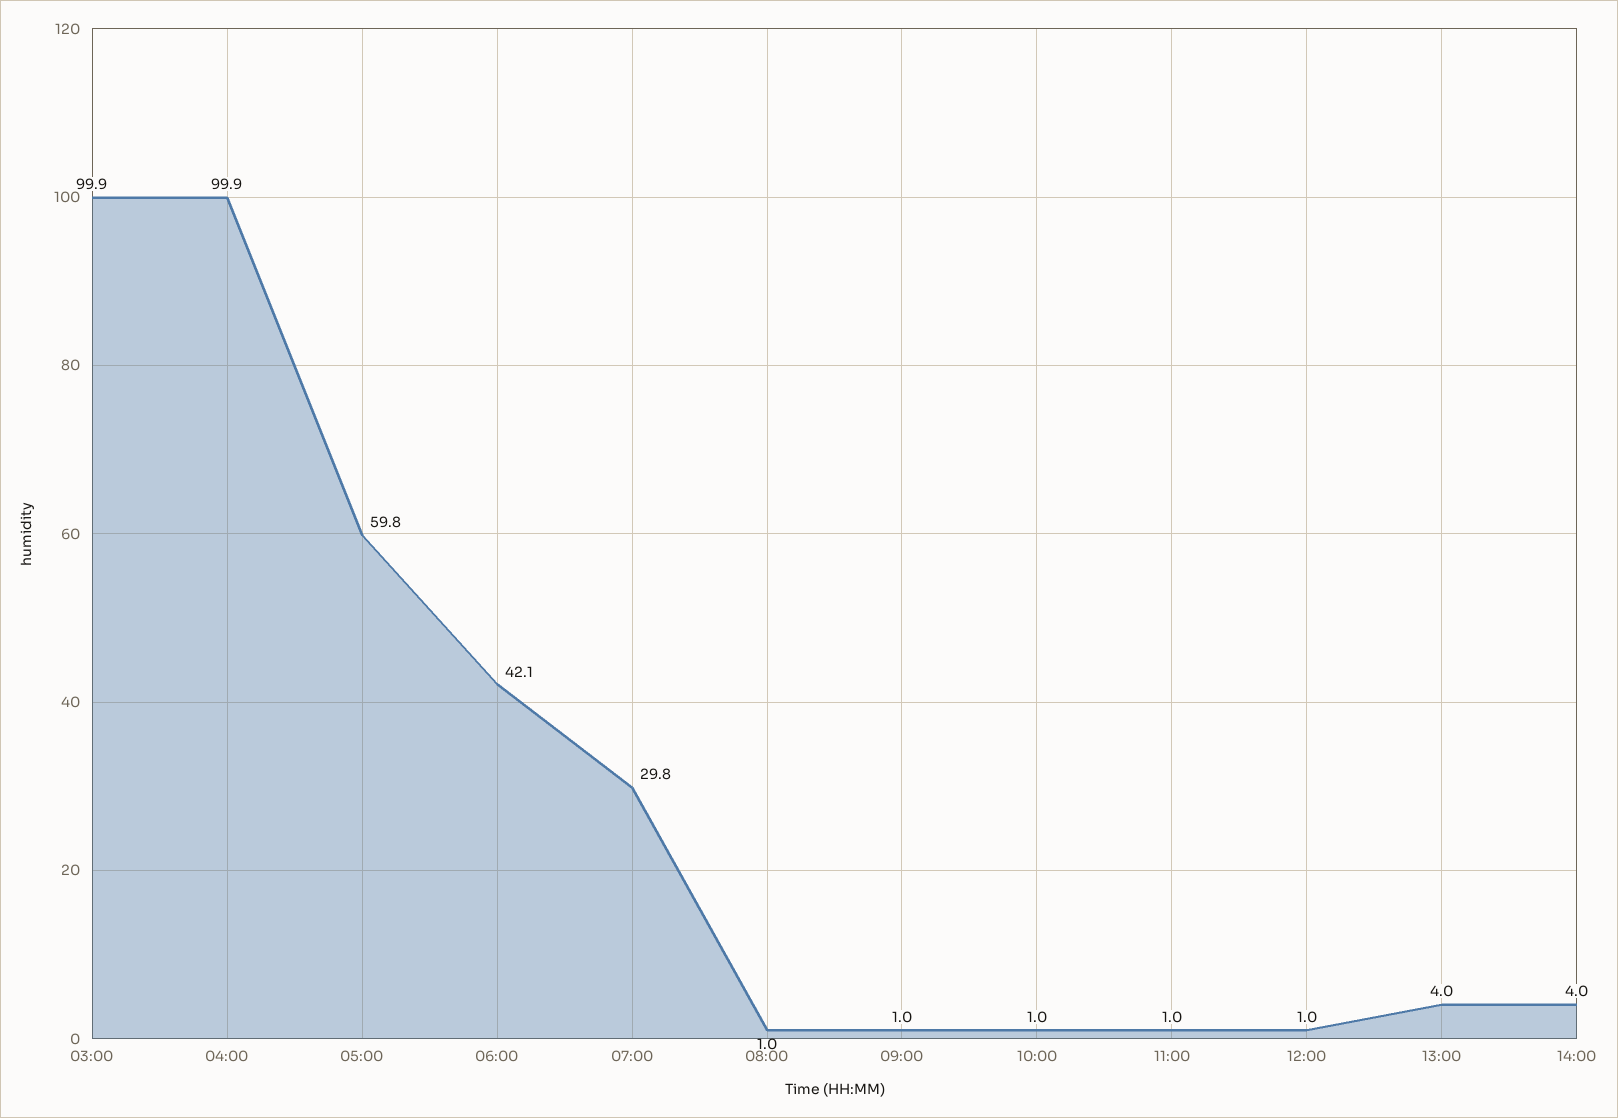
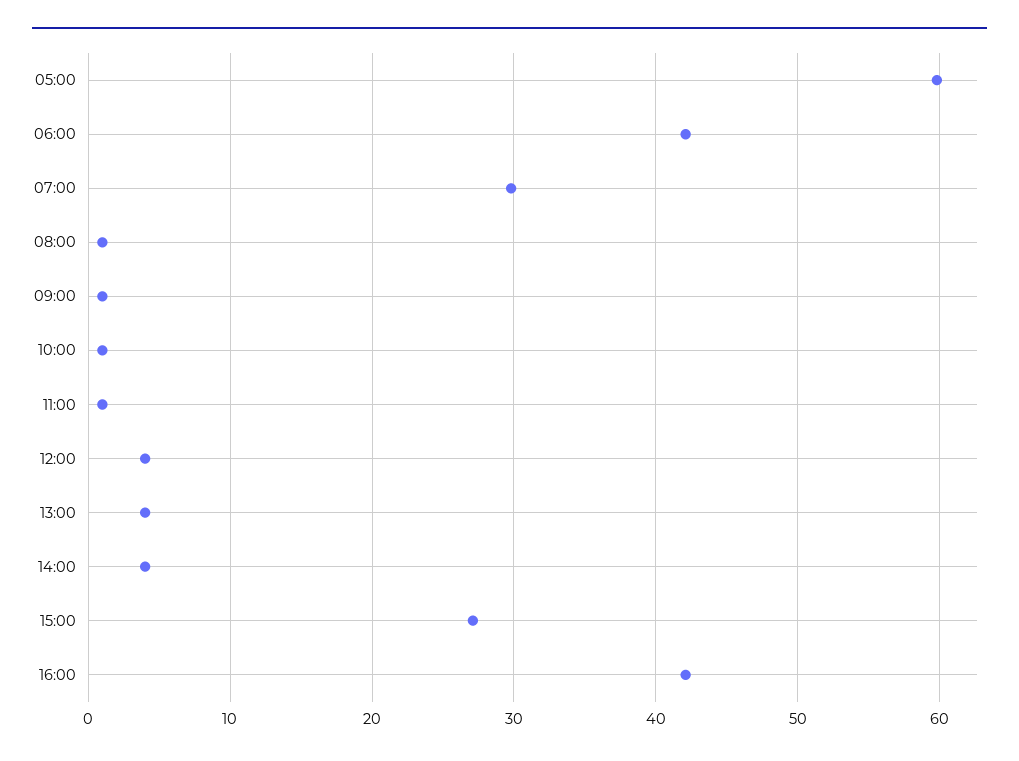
03:00: 99.9 -> none
04:00: 99.9 -> none
12:00: 1 -> 4
15:00: none -> 27
16:00: none -> 42

